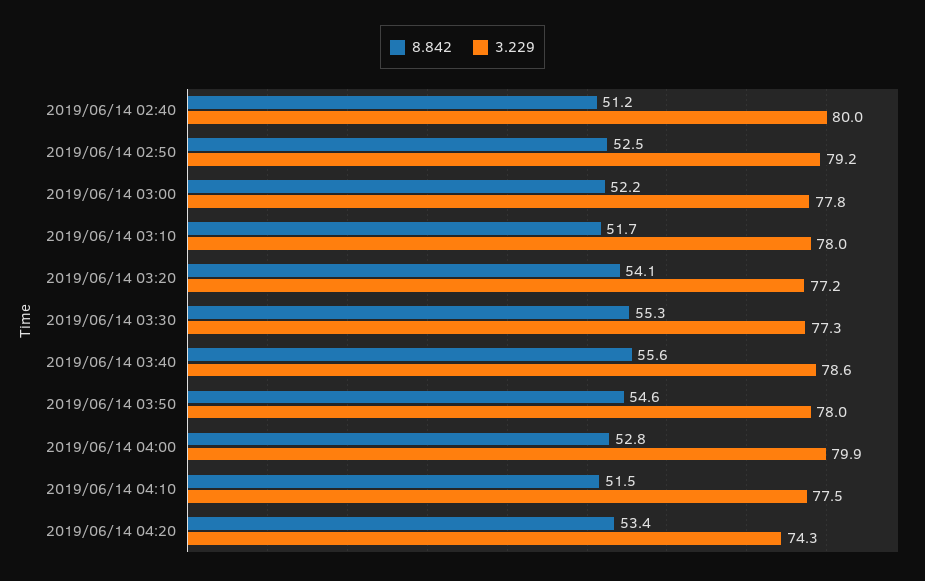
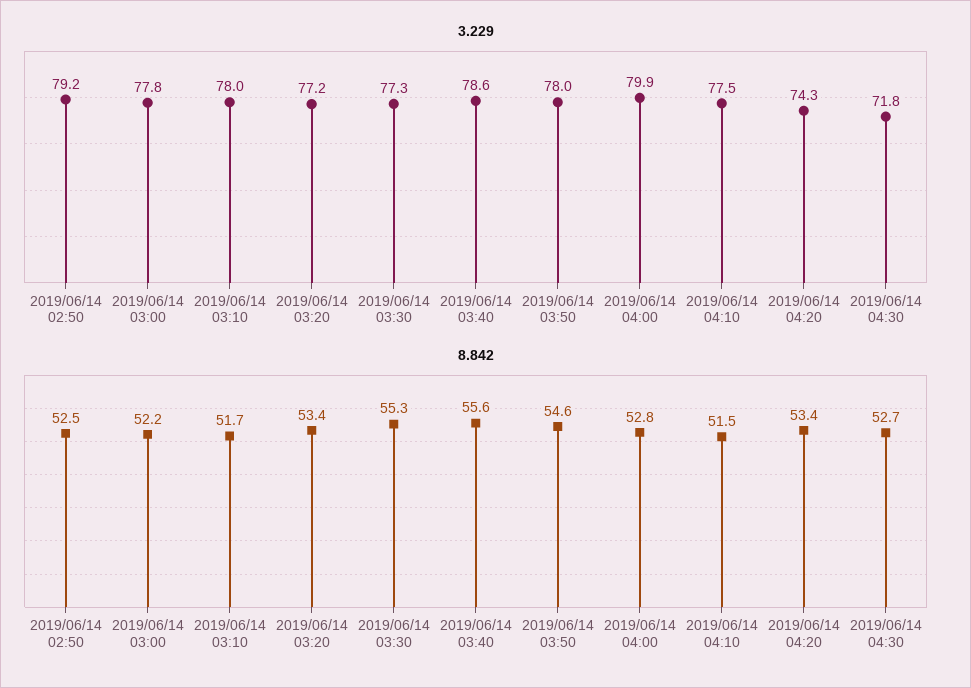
8.842, 2019/06/14 02:40: 51.2 -> none
3.229, 2019/06/14 02:40: 80 -> none
8.842, 2019/06/14 03:20: 54.1 -> 53.4
3.229, 2019/06/14 04:30: none -> 71.8
8.842, 2019/06/14 04:30: none -> 52.7

